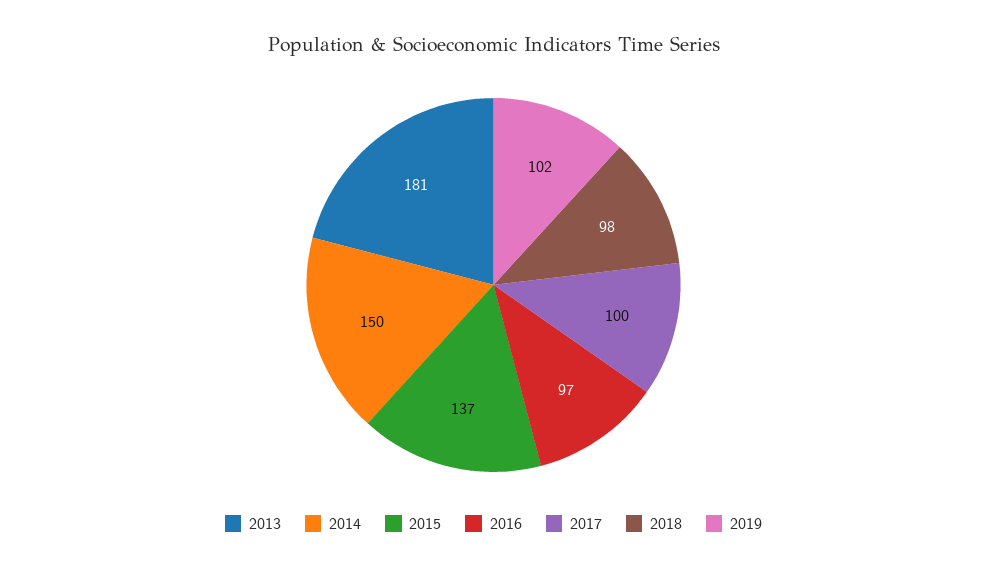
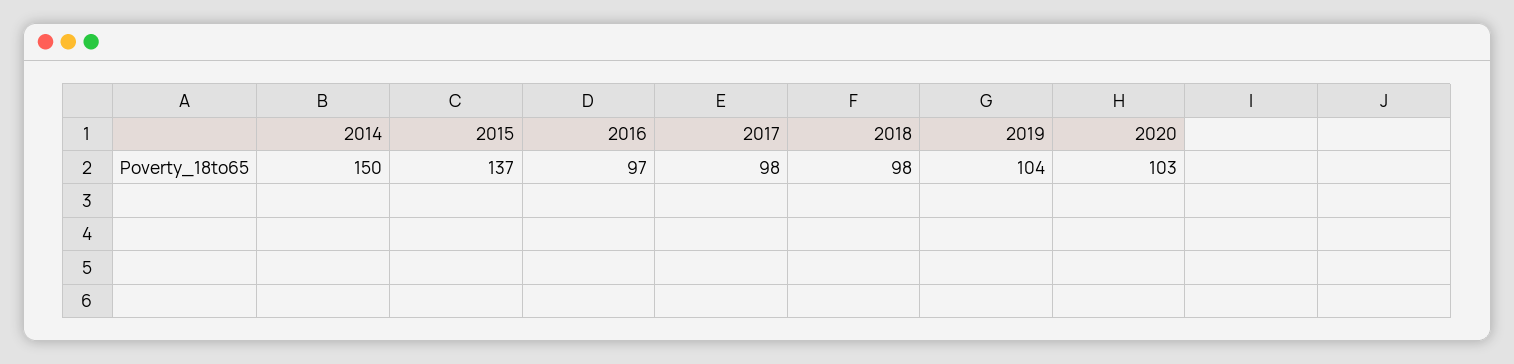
2013: 181 -> none
2017: 100 -> 98
2019: 102 -> 104
2020: none -> 103

